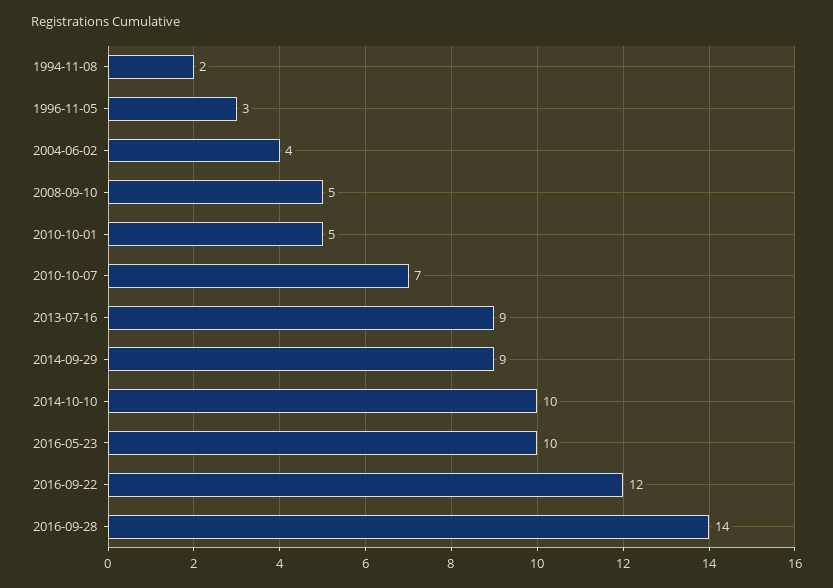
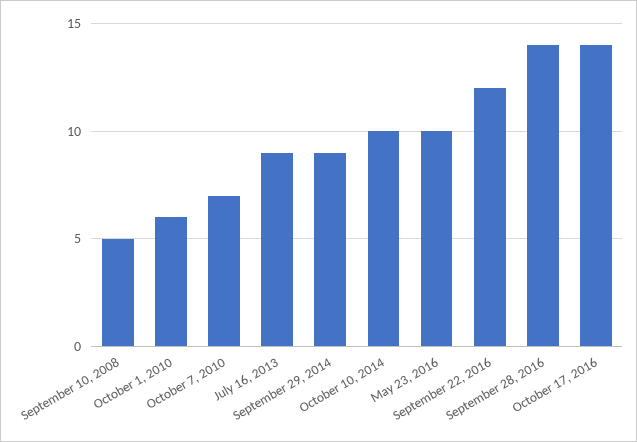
1994-11-08: 2 -> none
1996-11-05: 3 -> none
2004-06-02: 4 -> none
2010-10-01: 5 -> 6
October 17, 2016: none -> 14

